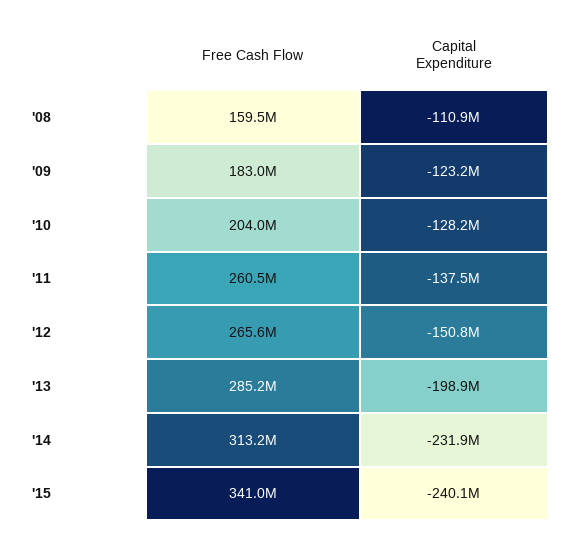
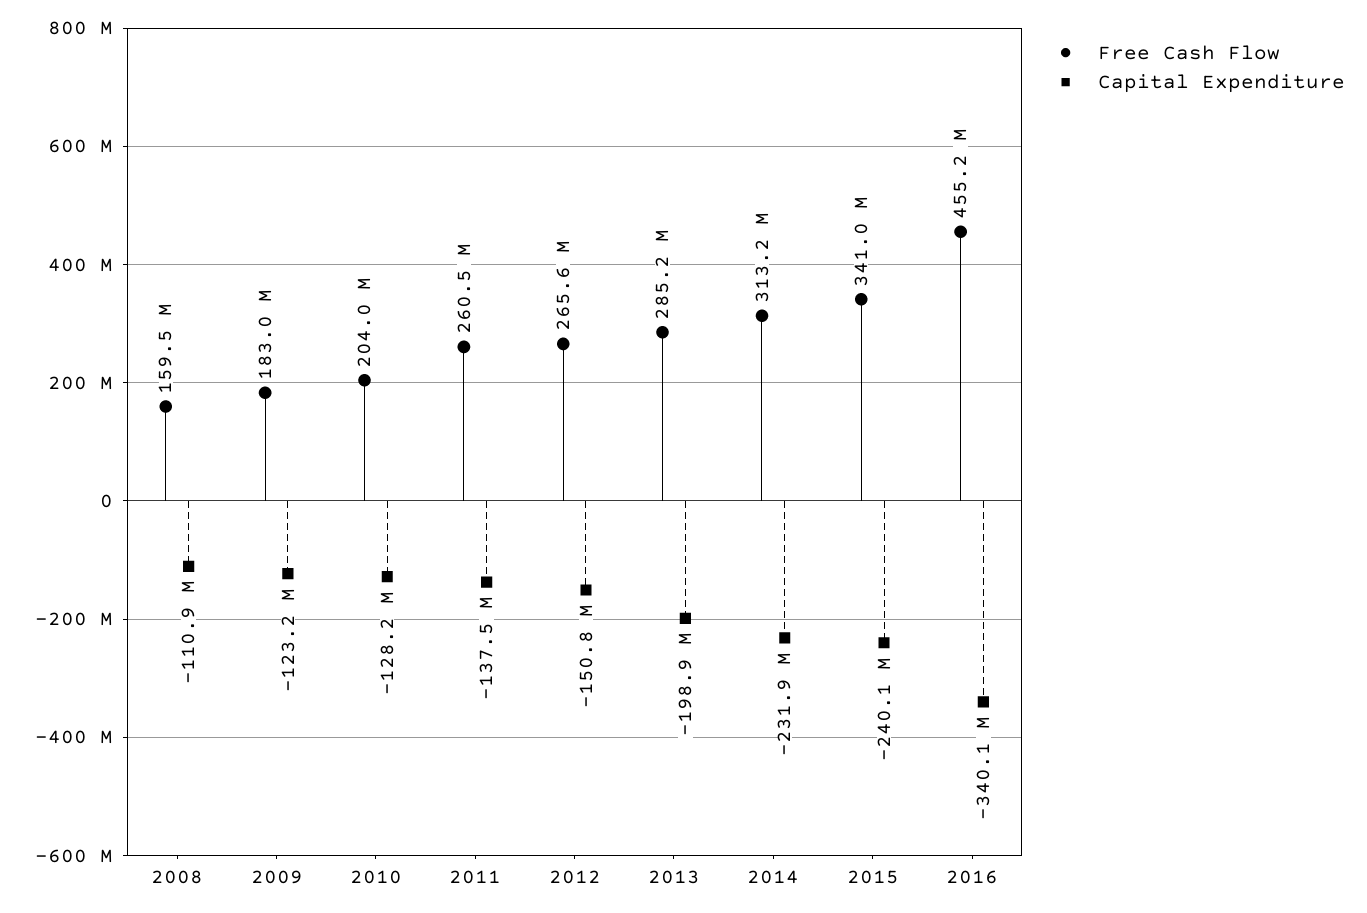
Free Cash Flow, 2016: none -> 455200000
Capital Expenditure, 2016: none -> -340100000

